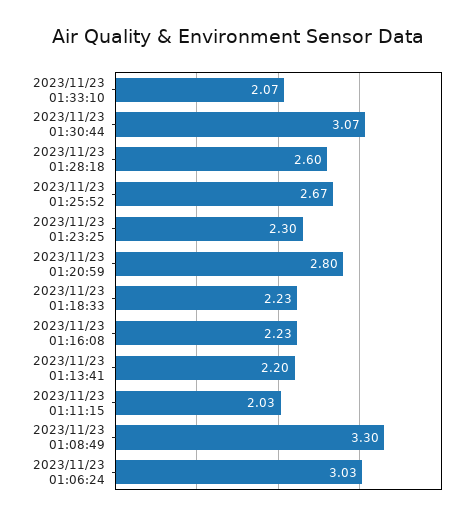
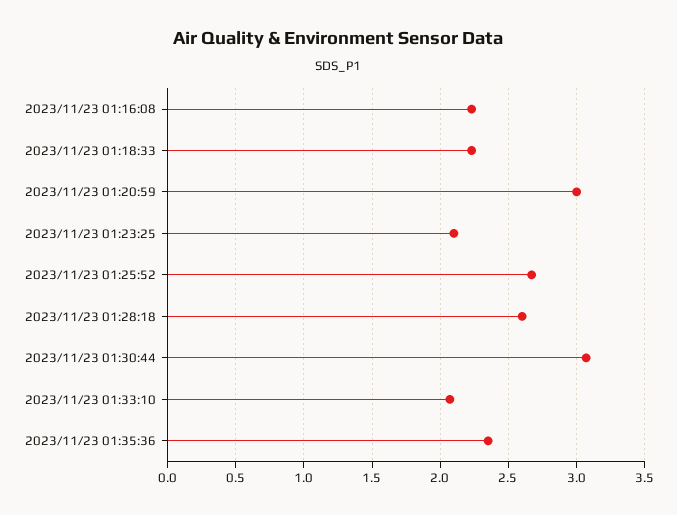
2023/11/23 01:23:25: 2.3 -> 2.1
2023/11/23 01:20:59: 2.8 -> 3
2023/11/23 01:13:41: 2.2 -> none
2023/11/23 01:11:15: 2.03 -> none
2023/11/23 01:08:49: 3.3 -> none
2023/11/23 01:06:24: 3.03 -> none
2023/11/23 01:35:36: none -> 2.35

